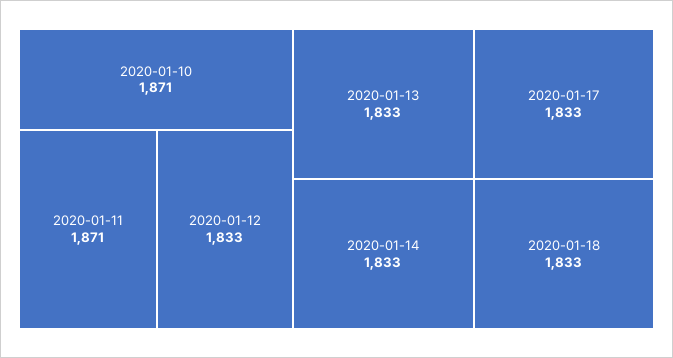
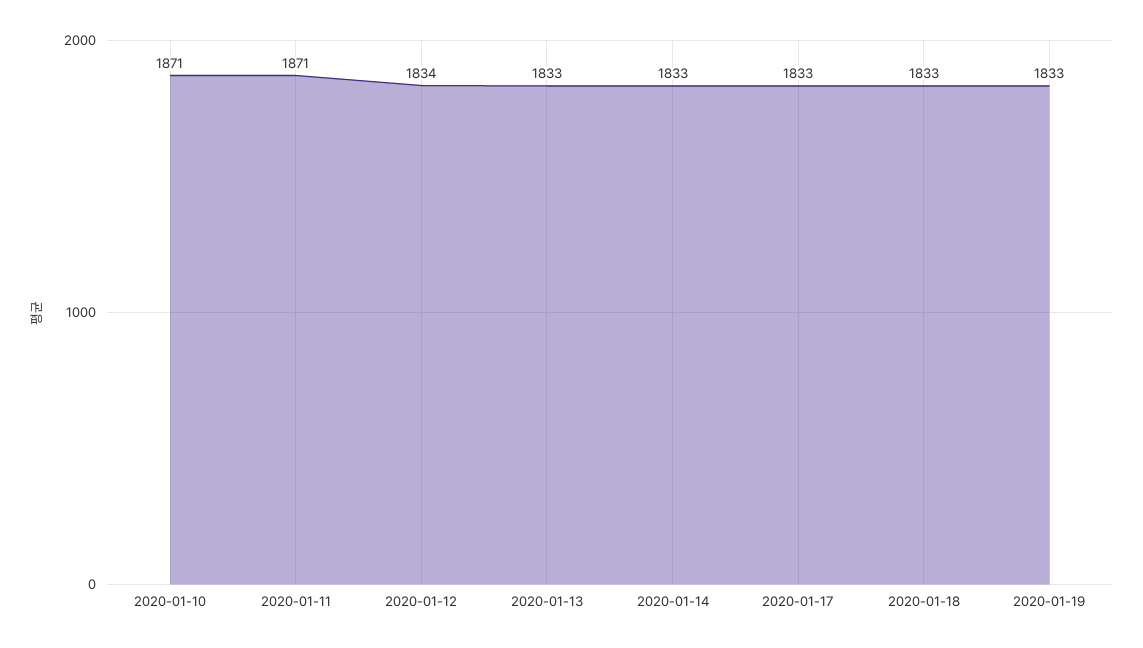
2020-01-12: 1833 -> 1834
2020-01-19: none -> 1833

